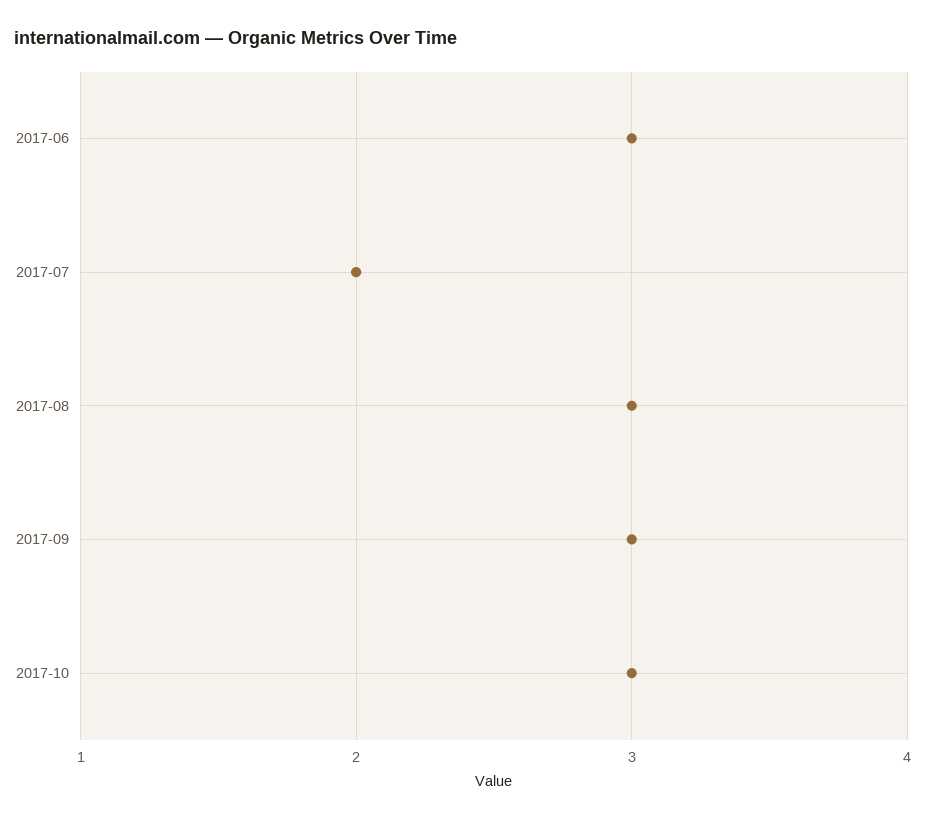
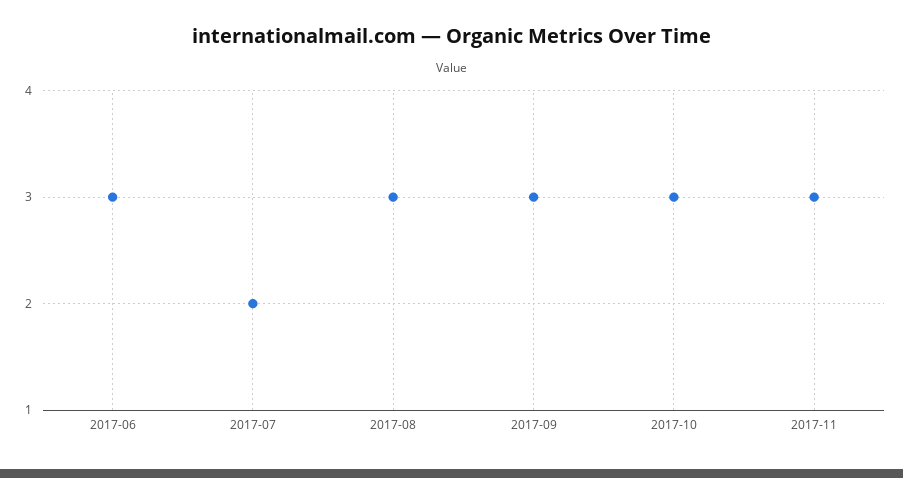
2017-11: none -> 3

